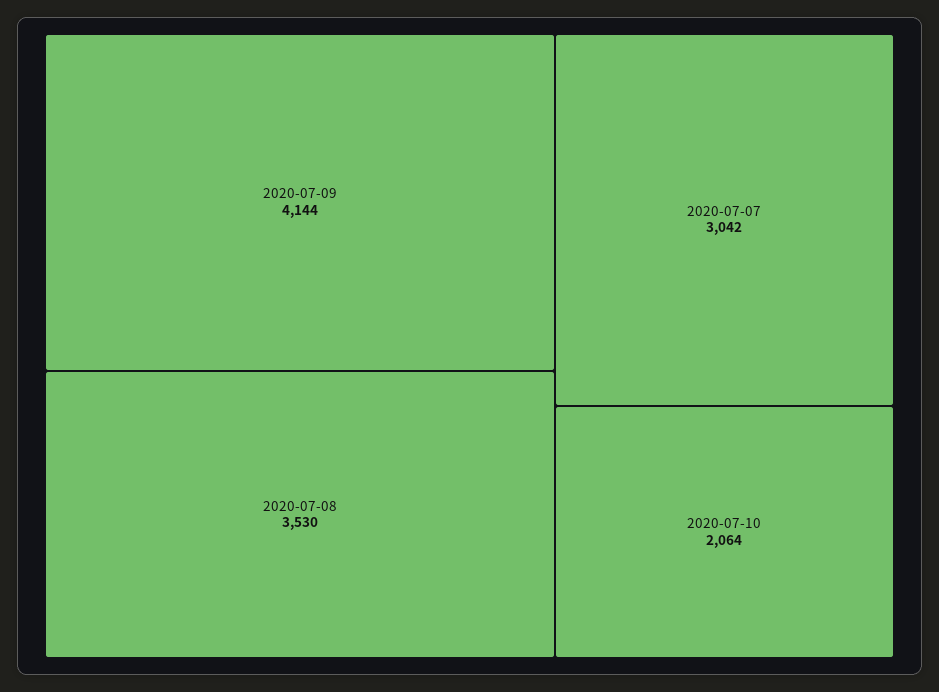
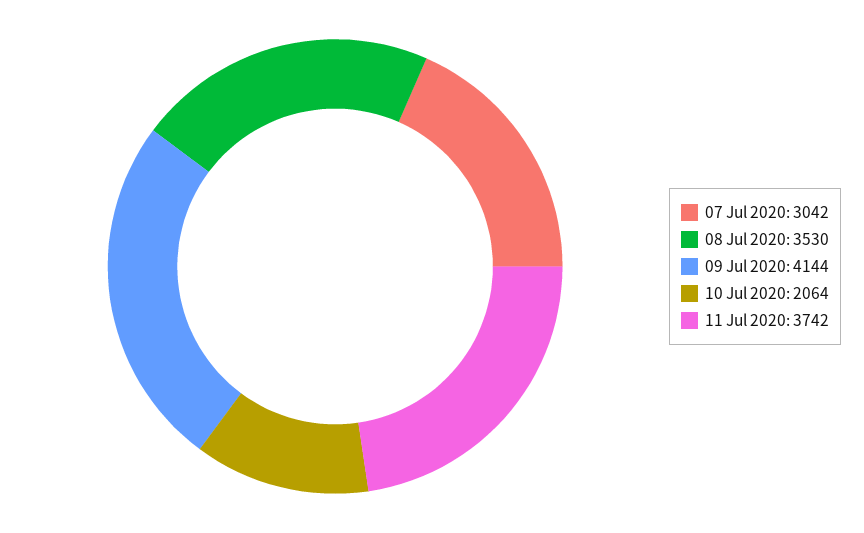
11 Jul 2020: none -> 3742

